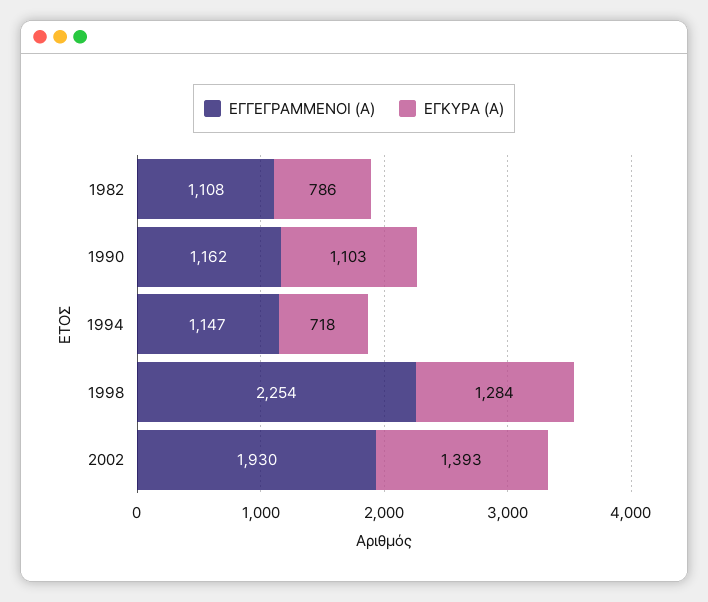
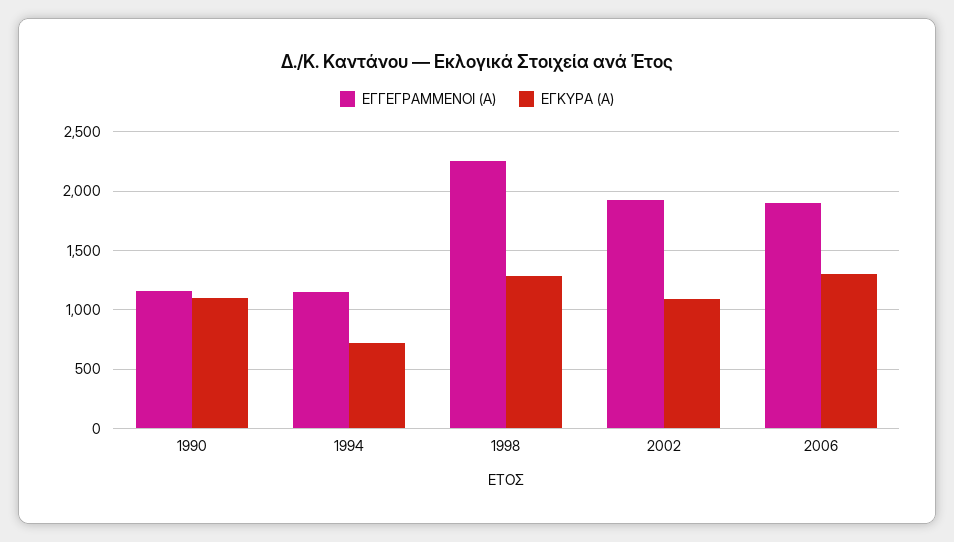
ΕΓΓΕΓΡΑΜΜΕΝΟΙ (Α), 1982: 1108 -> none
ΕΓΚΥΡΑ (Α), 1982: 786 -> none
ΕΓΚΥΡΑ (Α), 2002: 1393 -> 1100
ΕΓΓΕΓΡΑΜΜΕΝΟΙ (Α), 2006: none -> 1900
ΕΓΚΥΡΑ (Α), 2006: none -> 1300

